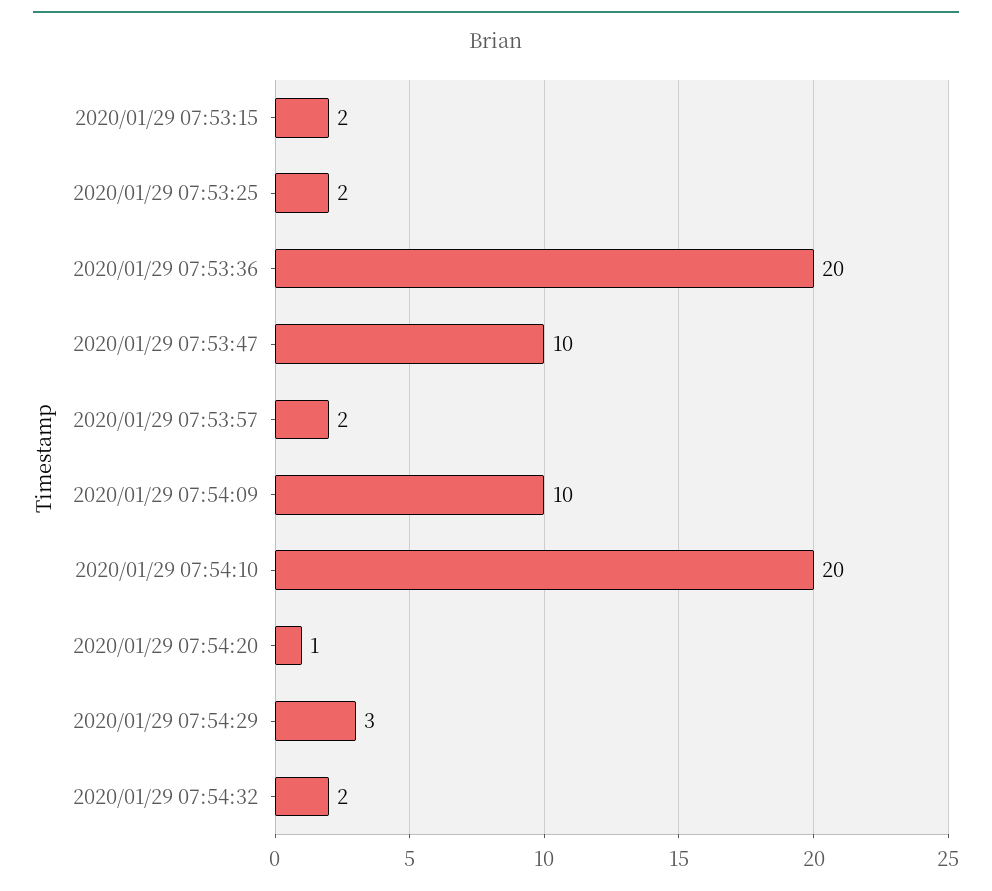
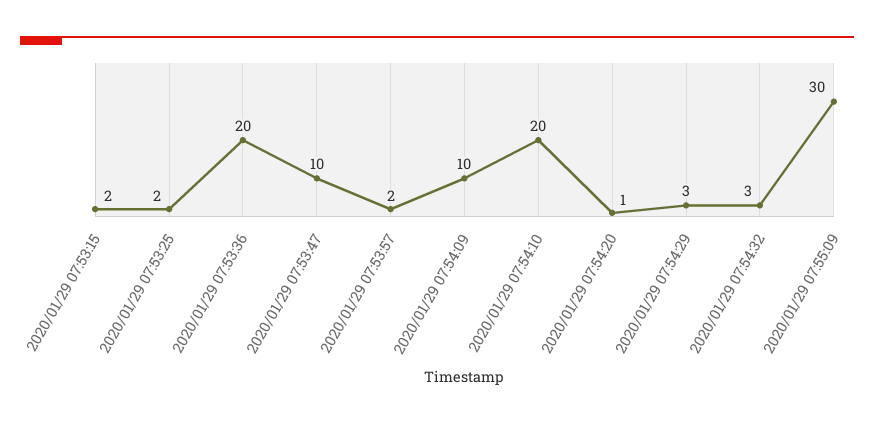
2020/01/29 07:54:32: 2 -> 3
2020/01/29 07:55:09: none -> 30

